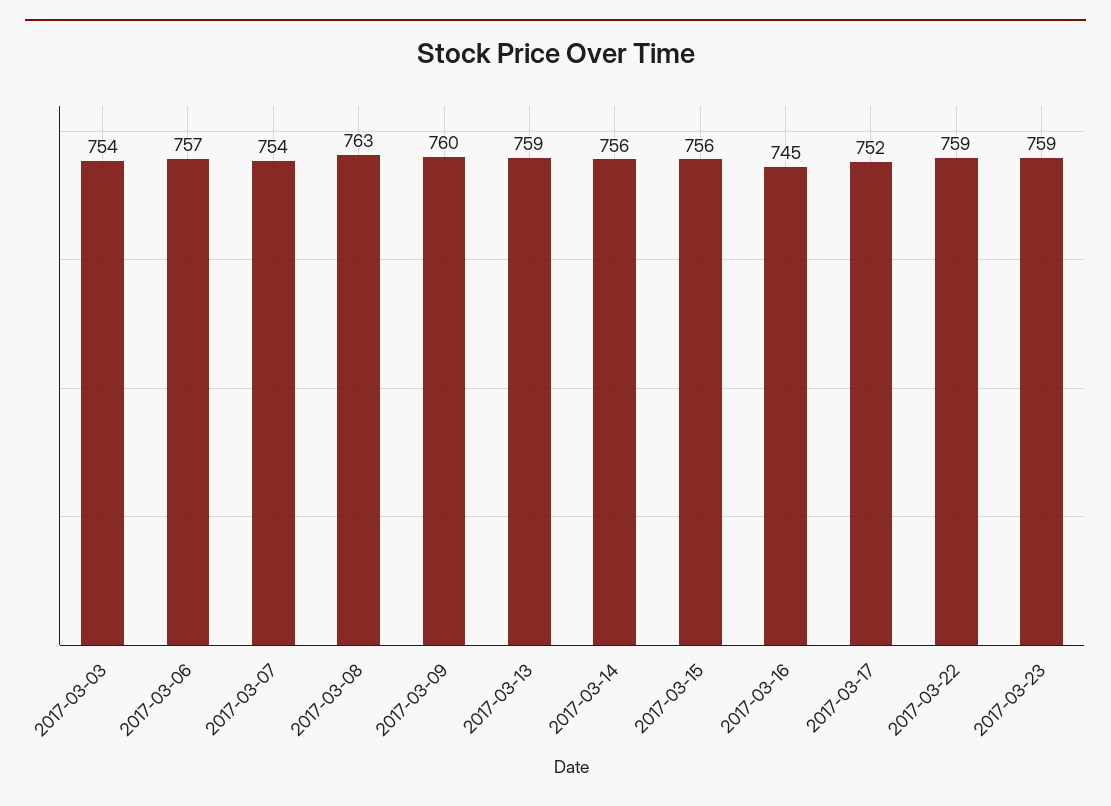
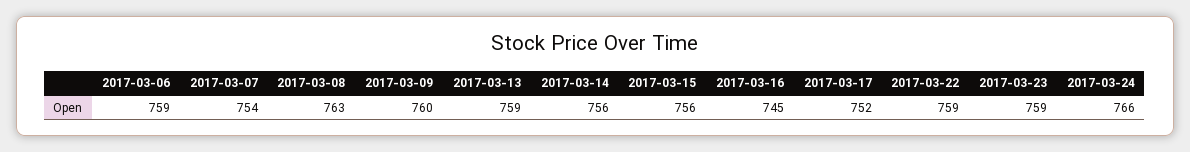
2017-03-03: 754 -> none
2017-03-06: 757 -> 759
2017-03-24: none -> 766

